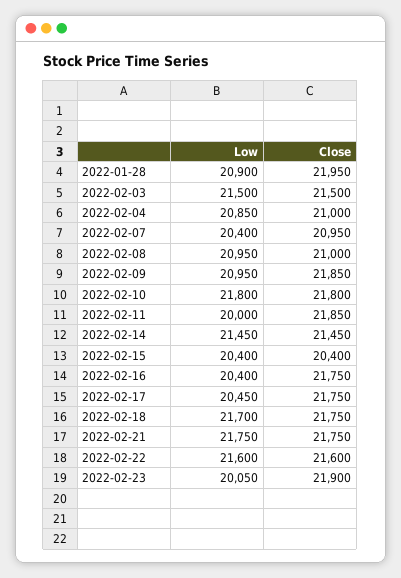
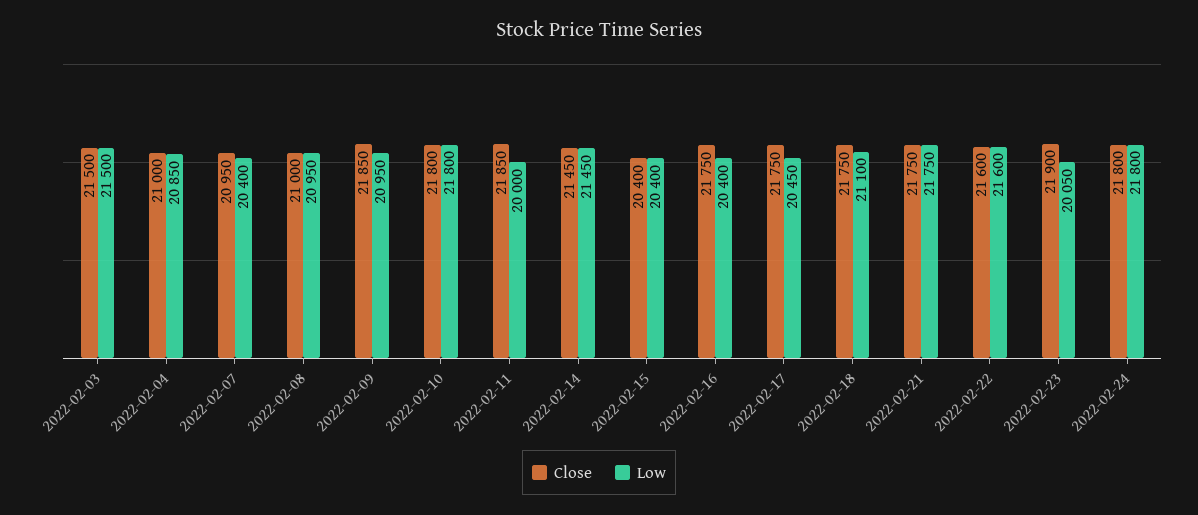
Low, 2022-01-28: 20900 -> none
Close, 2022-01-28: 21950 -> none
Low, 2022-02-18: 21700 -> 21100
Close, 2022-02-24: none -> 21800
Low, 2022-02-24: none -> 21800

